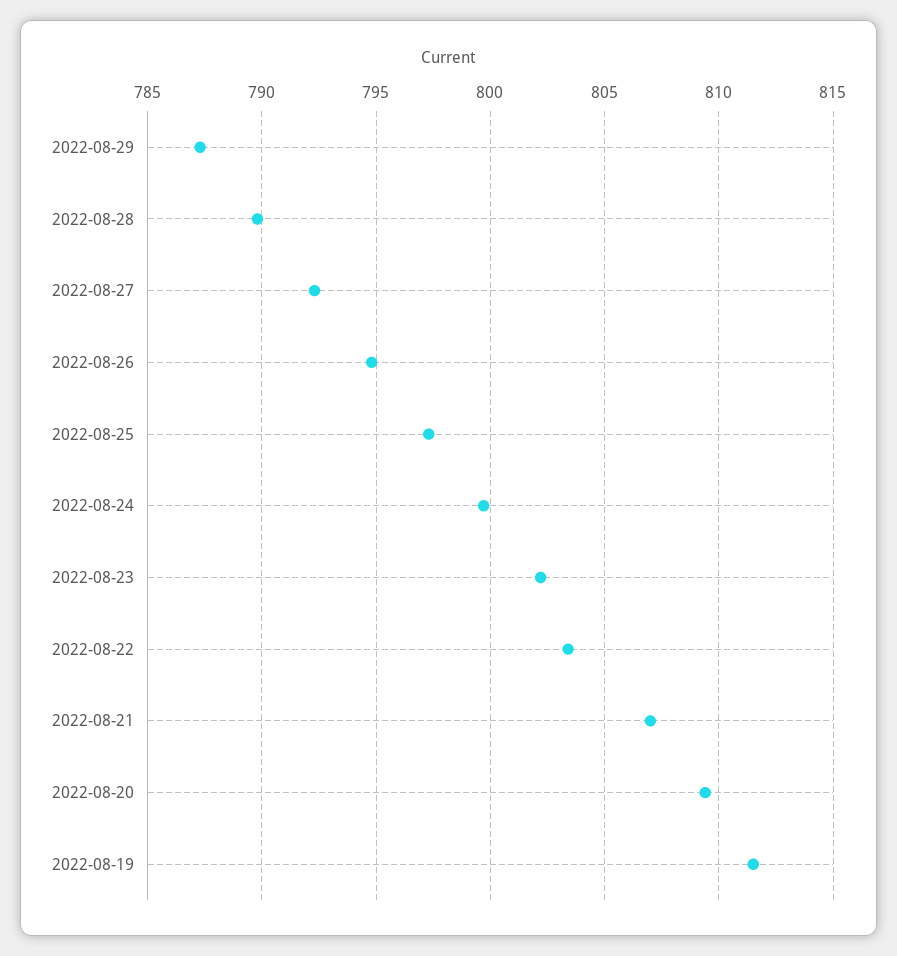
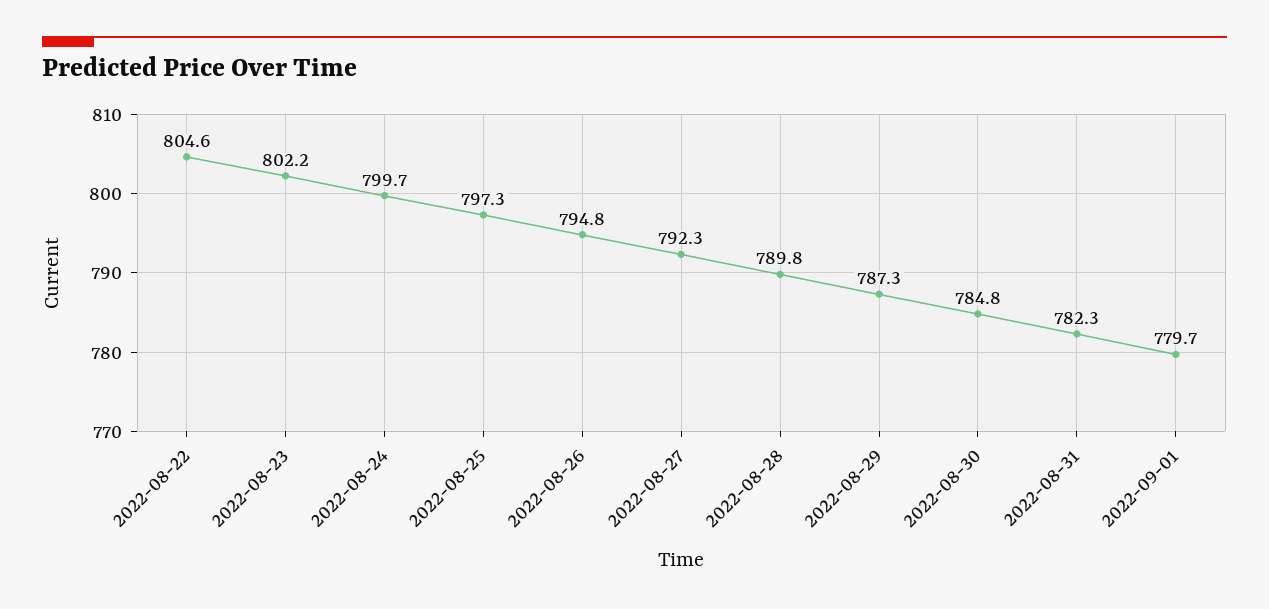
2022-08-22: 803.5 -> 804.6
2022-08-21: 807 -> none
2022-08-20: 809.5 -> none
2022-08-19: 811.5 -> none
2022-08-30: none -> 784.8
2022-08-31: none -> 782.3
2022-09-01: none -> 779.7

